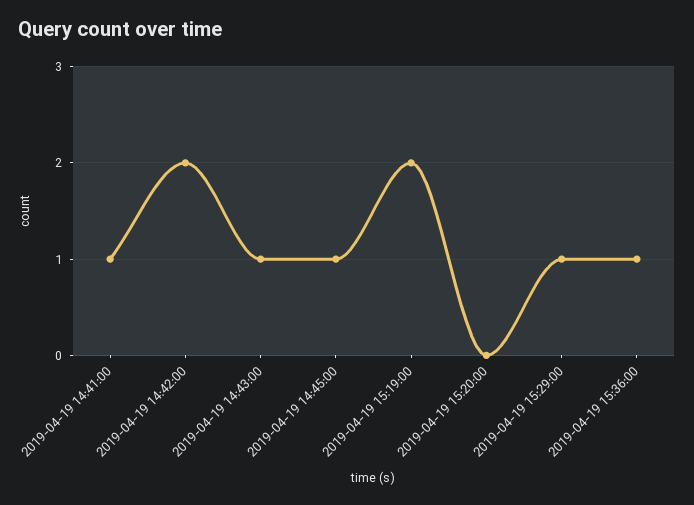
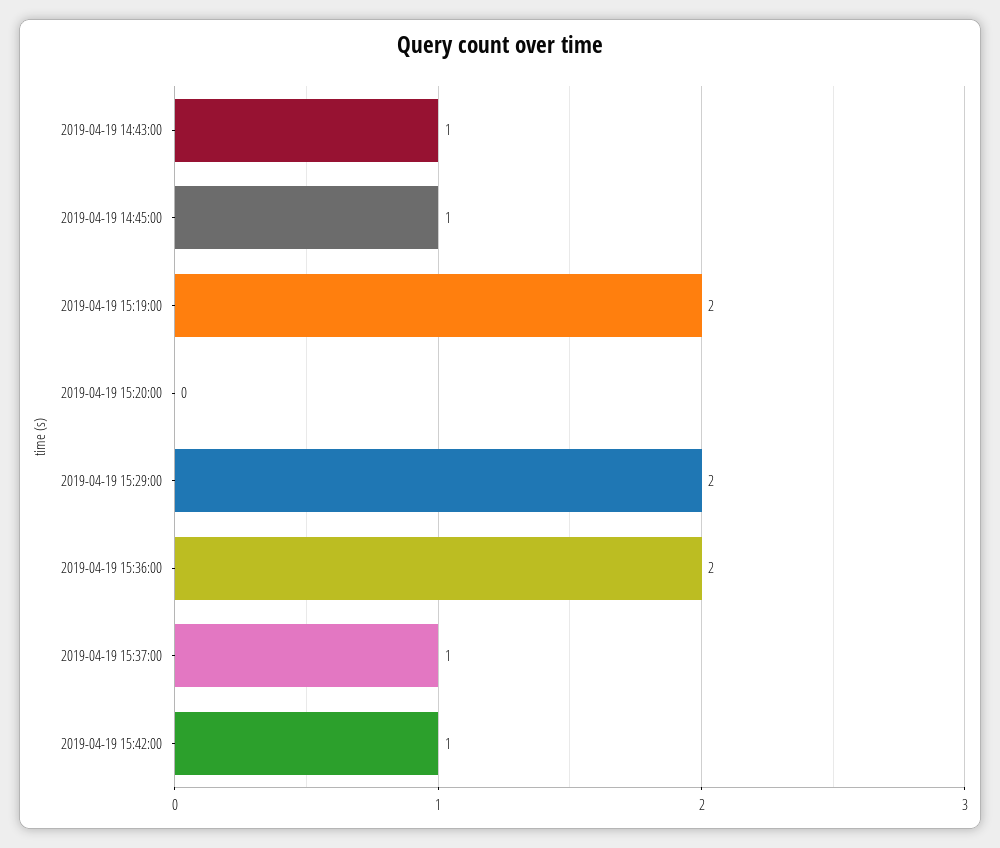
2019-04-19 14:41:00: 1 -> none
2019-04-19 14:42:00: 2 -> none
2019-04-19 15:29:00: 1 -> 2
2019-04-19 15:36:00: 1 -> 2
2019-04-19 15:37:00: none -> 1
2019-04-19 15:42:00: none -> 1

